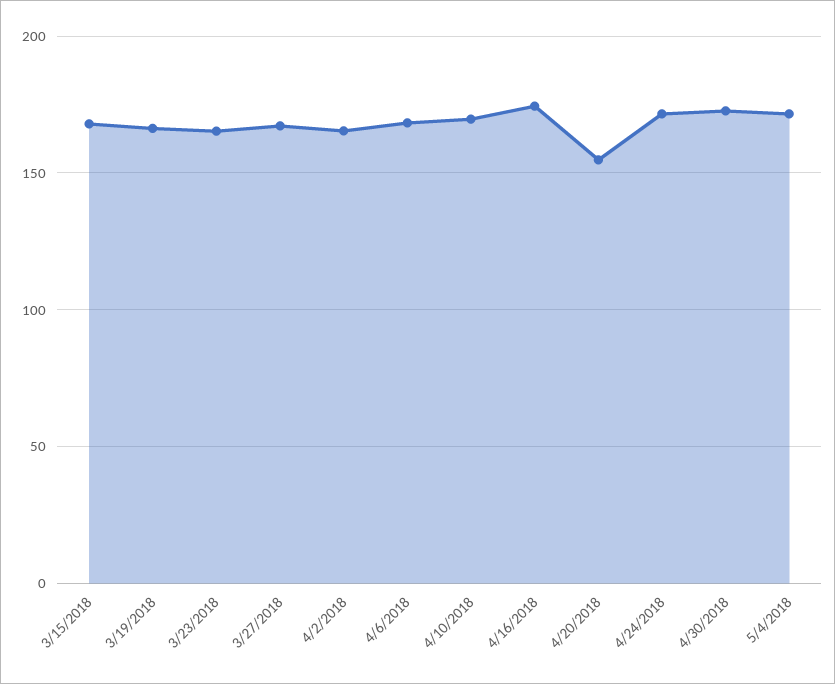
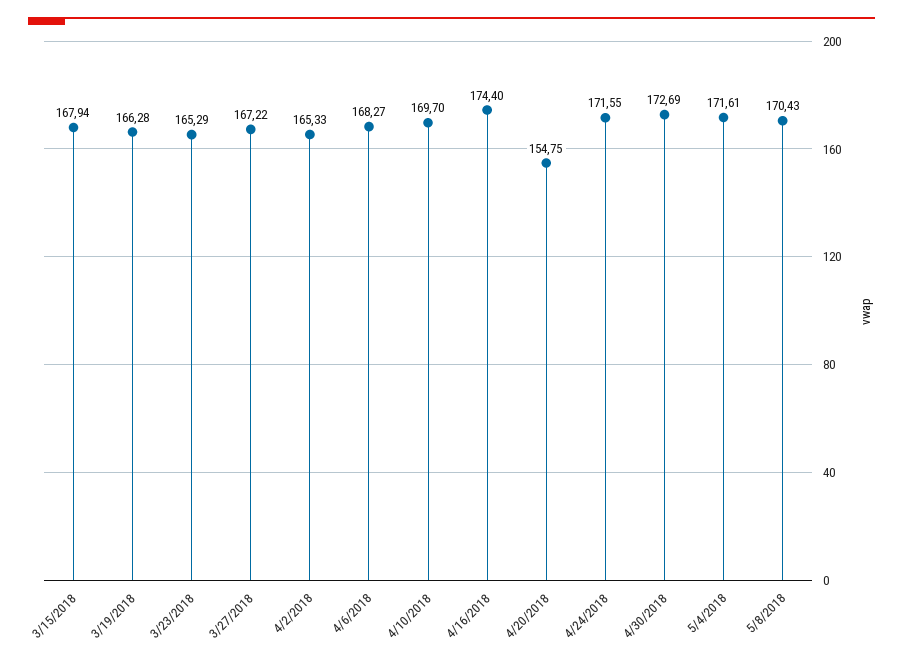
5/8/2018: none -> 170.43

